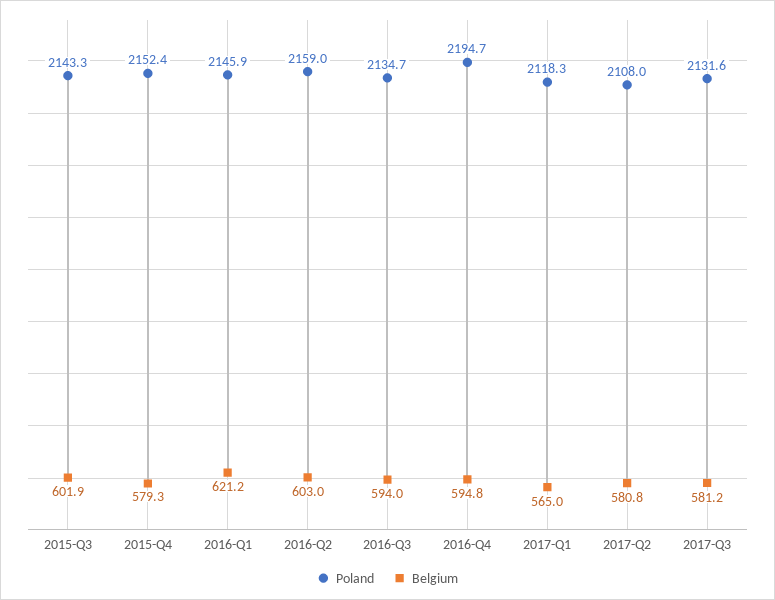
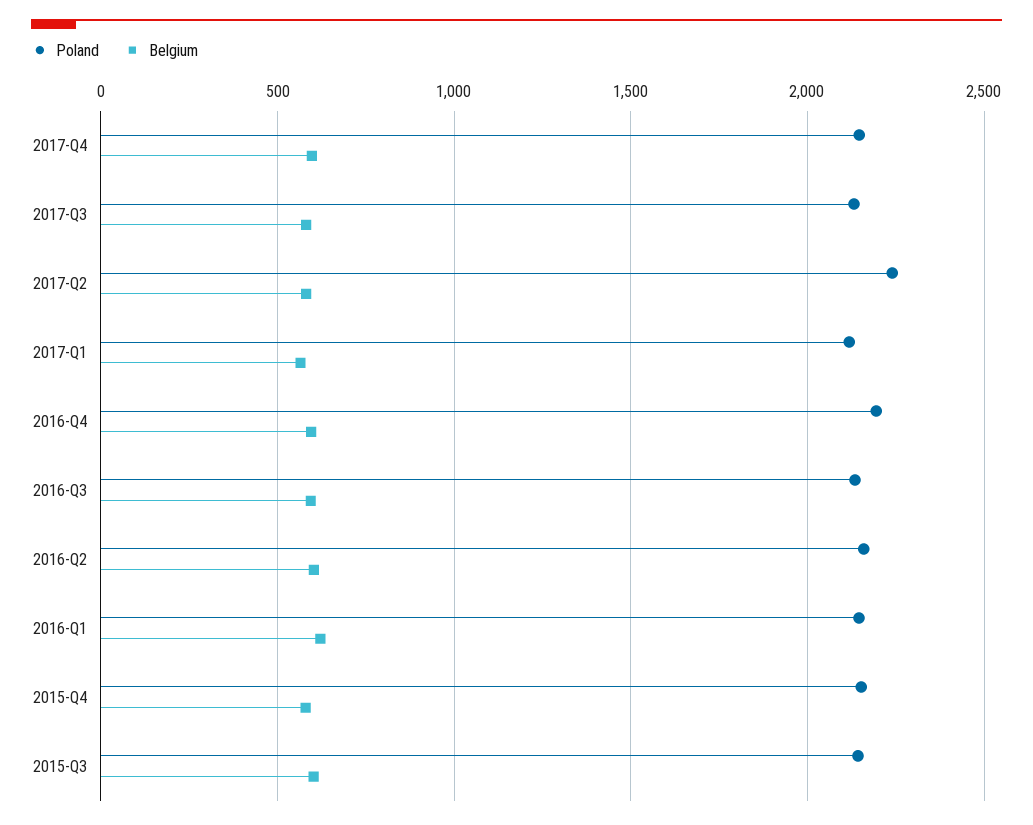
Poland, 2017-Q2: 2108 -> 2250
Poland, 2017-Q4: none -> 2150
Belgium, 2017-Q4: none -> 600

